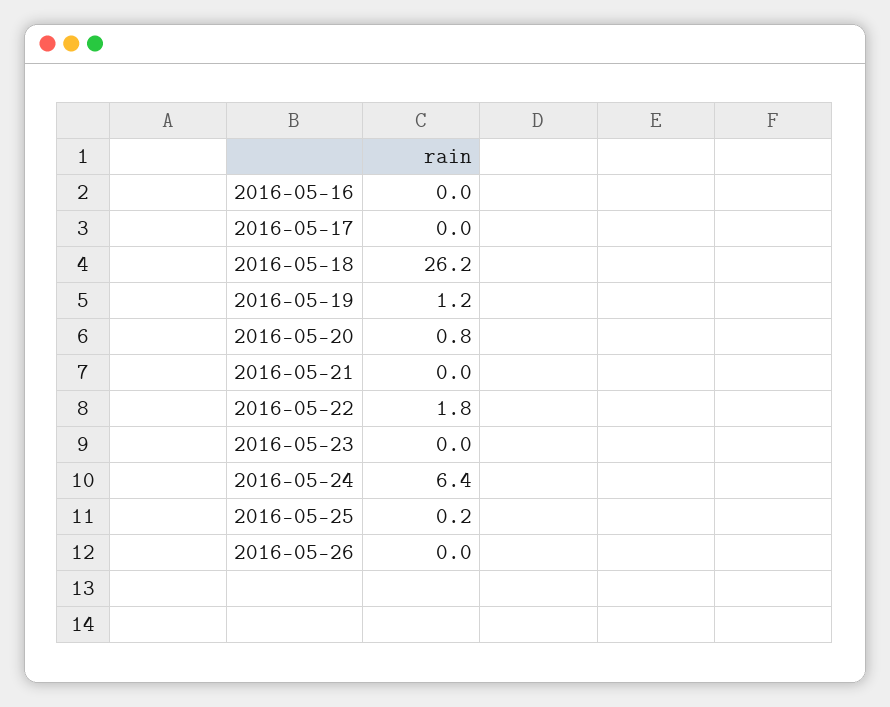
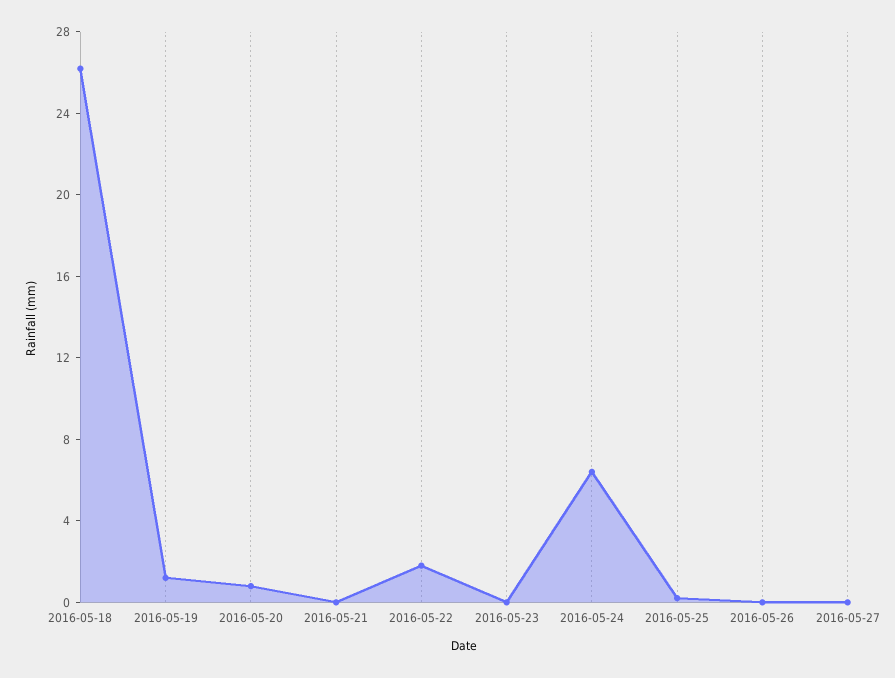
2016-05-16: 0 -> none
2016-05-17: 0 -> none
2016-05-27: none -> 0

